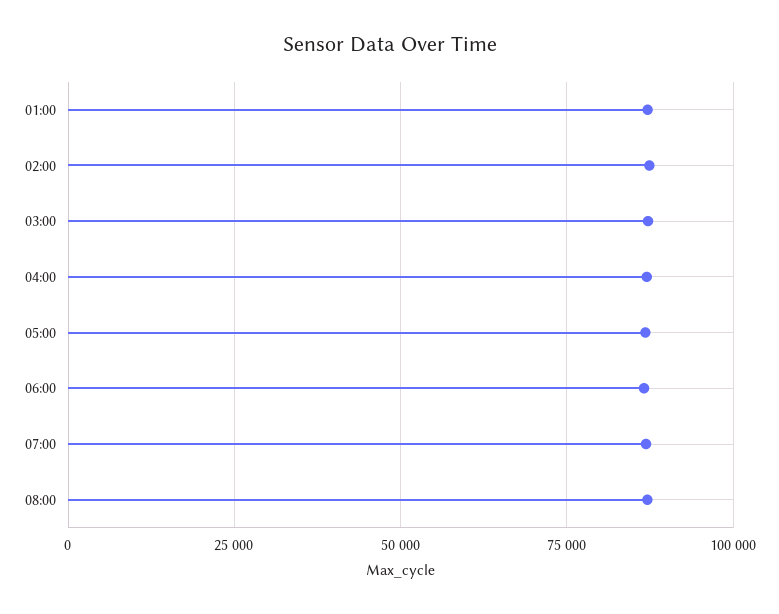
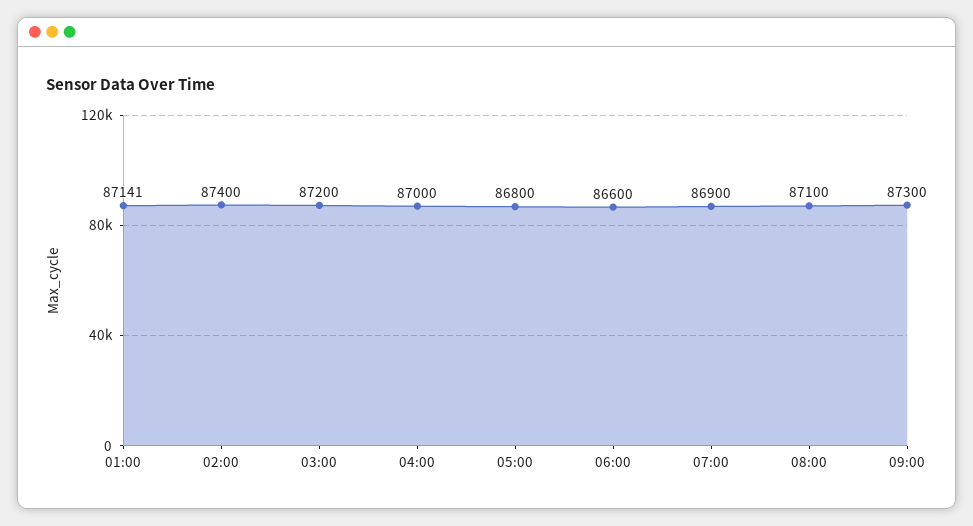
09:00: none -> 87300

